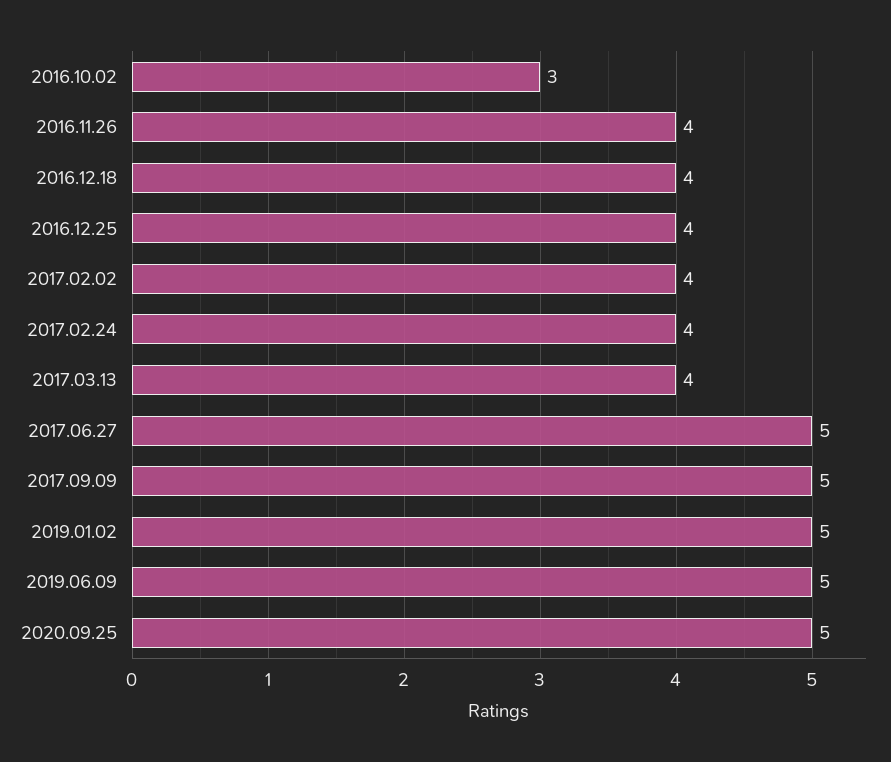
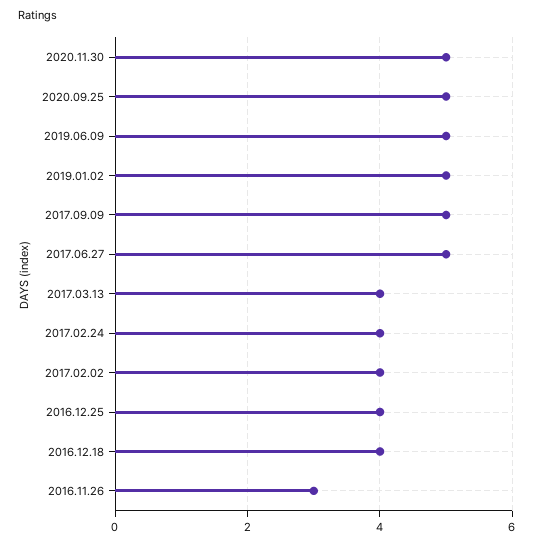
2016.10.02: 3 -> none
2016.11.26: 4 -> 3
2020.11.30: none -> 5

